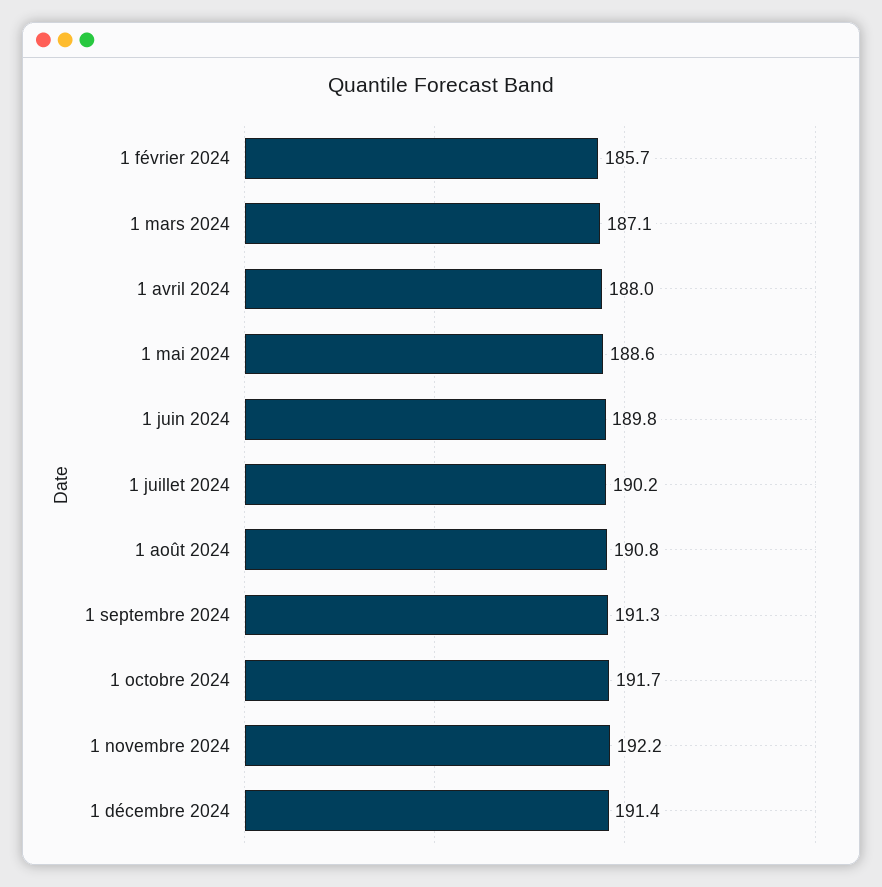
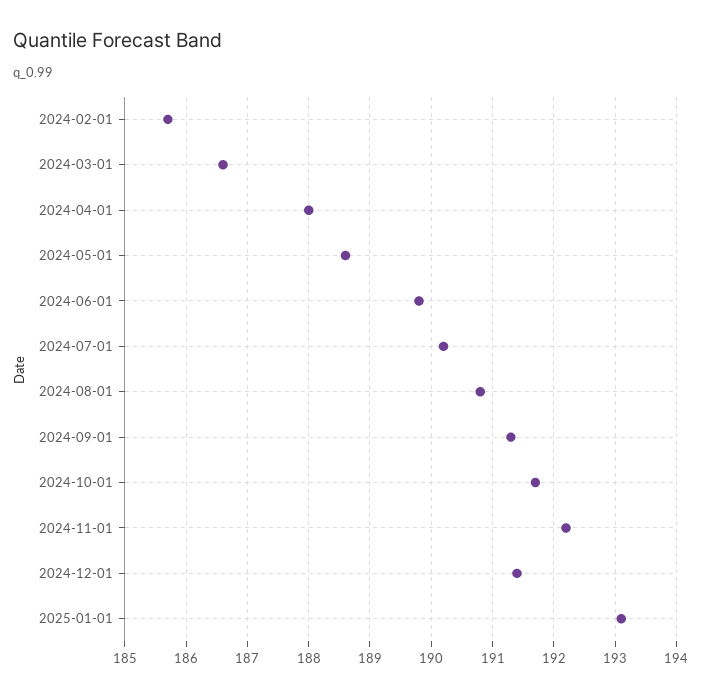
1 mars 2024: 187.1 -> 186.6
2025-01-01: none -> 193.1

